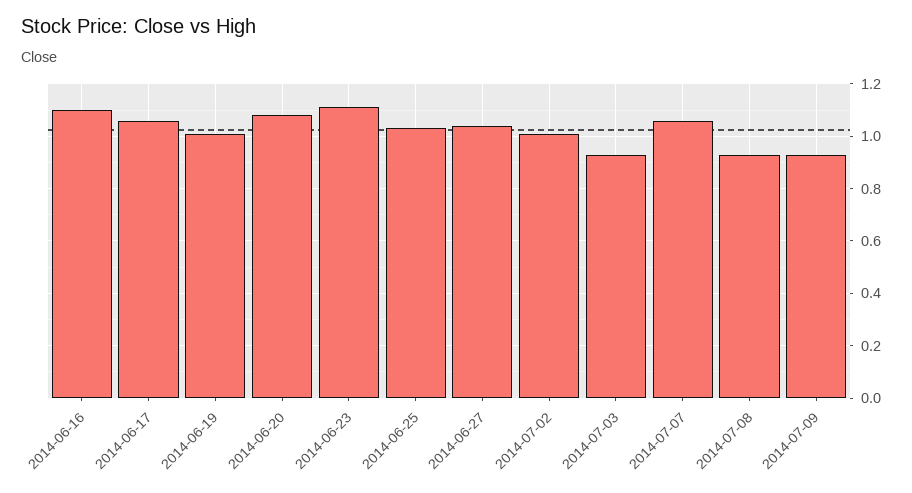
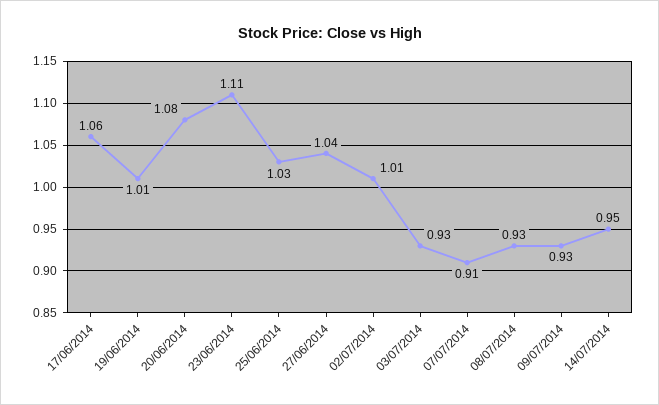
2014-06-16: 1.1 -> none
2014-07-07: 1.05 -> 0.91
14/07/2014: none -> 0.95

